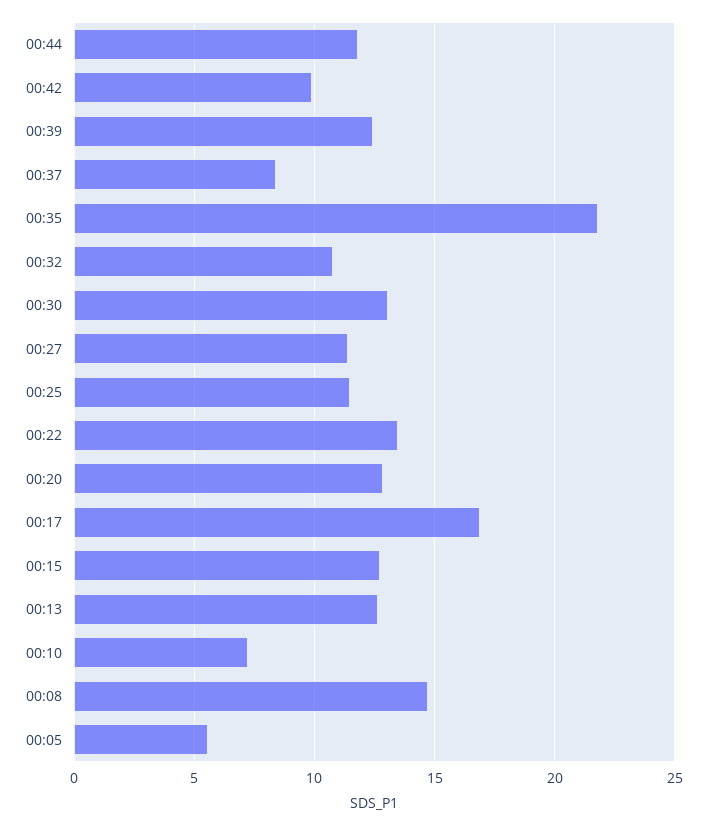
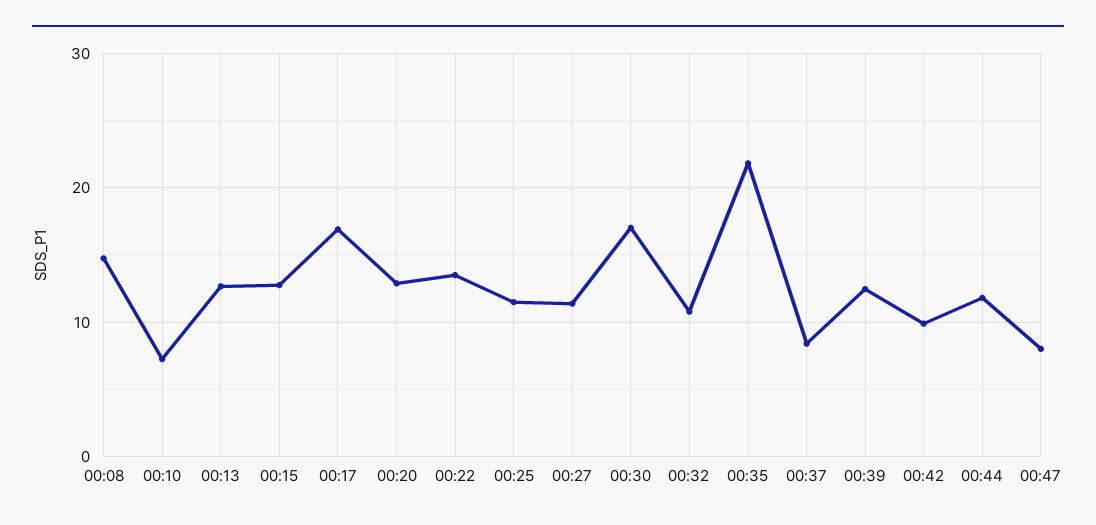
00:30: 13 -> 17
00:05: 5.5 -> none
00:47: none -> 8

